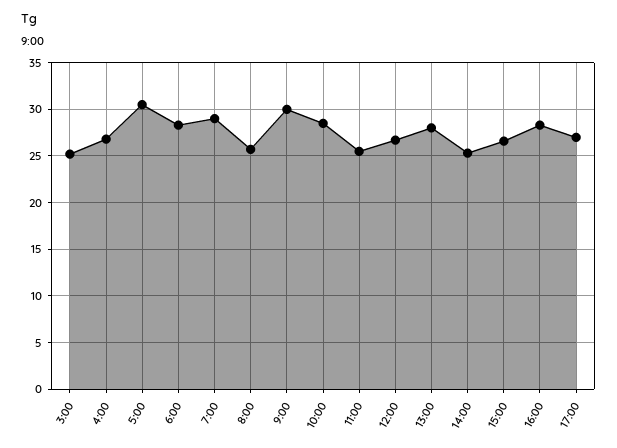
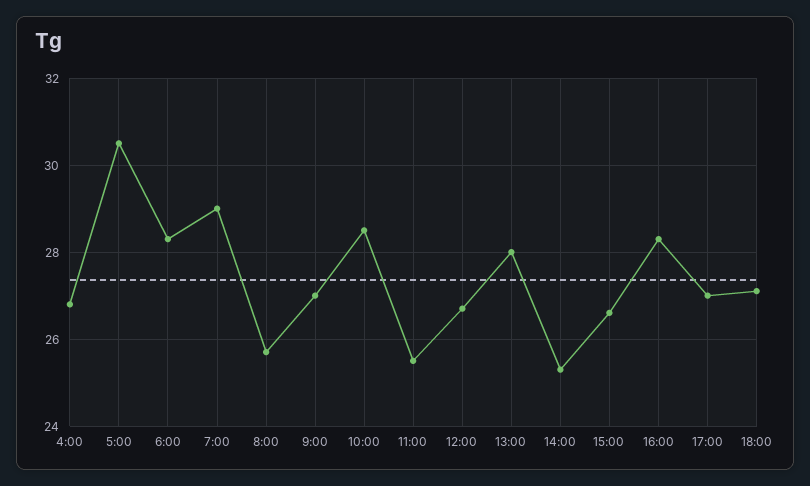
3:00: 25 -> none
9:00: 30 -> 27
18:00: none -> 27

